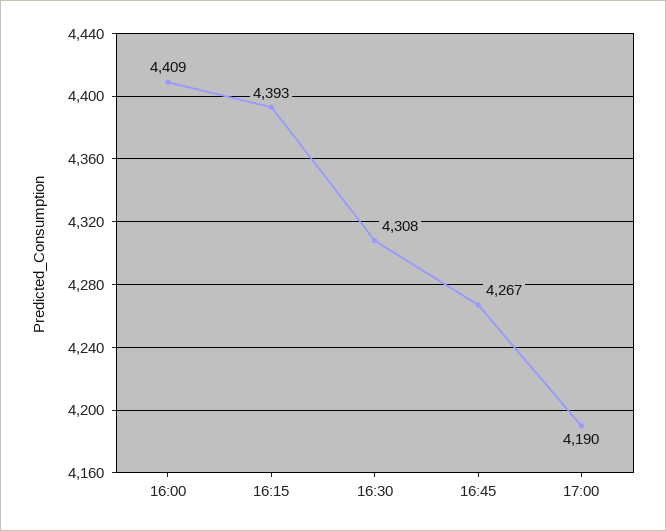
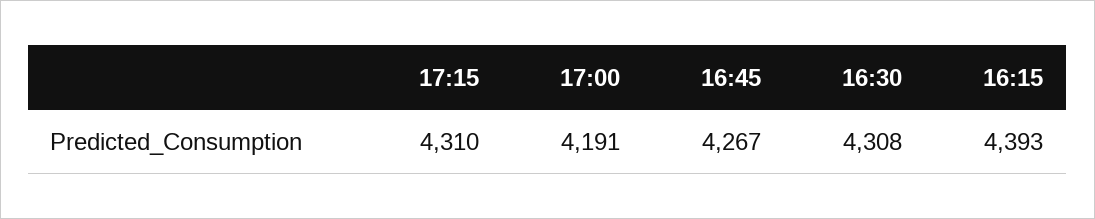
16:00: 4409 -> none
17:00: 4190 -> 4191
17:15: none -> 4310

